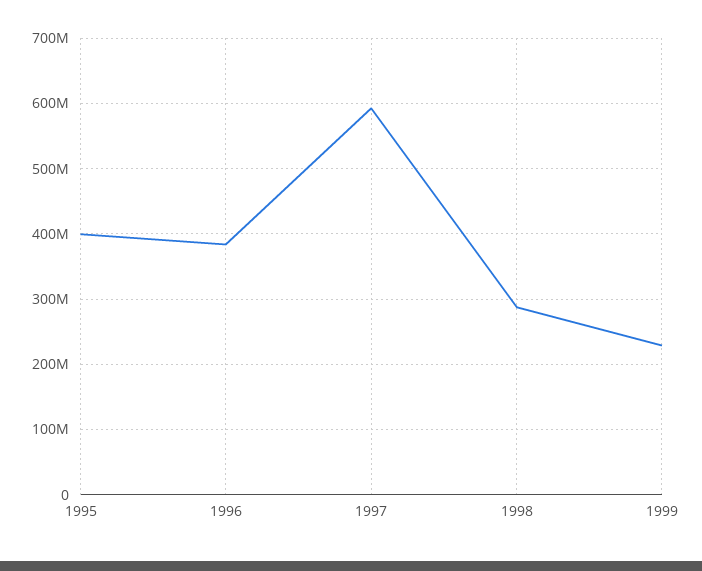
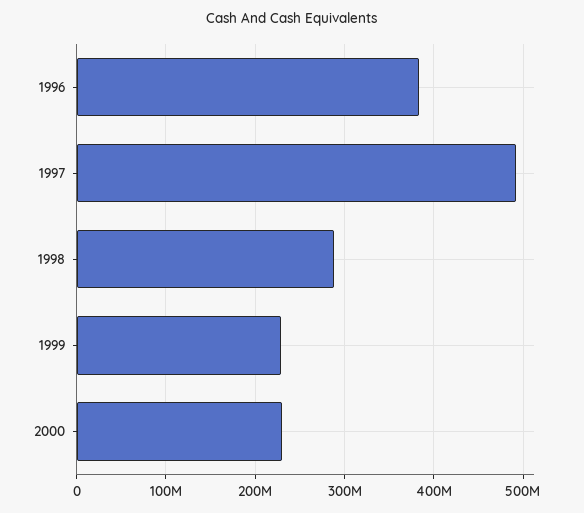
1995: 400000000 -> none
1997: 590000000 -> 490000000
2000: none -> 230000000

